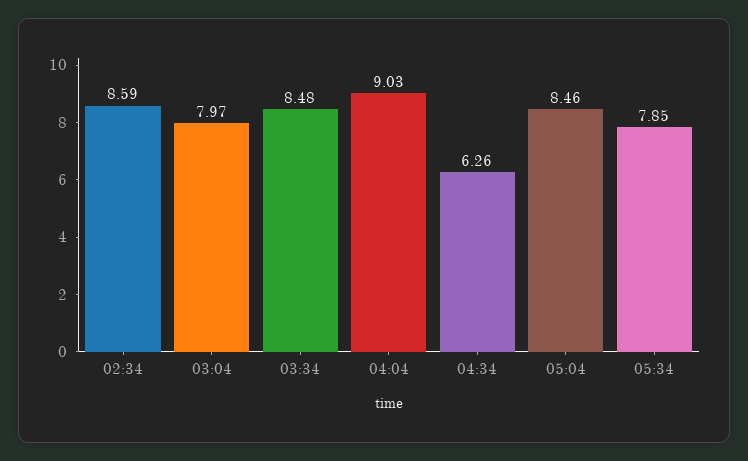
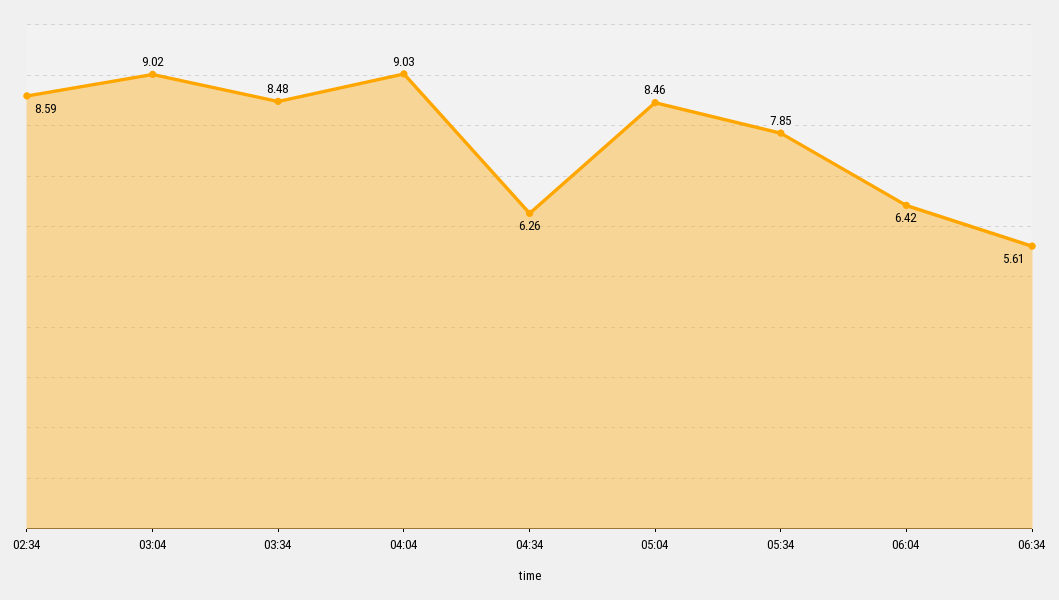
03:04: 7.97 -> 9.02
06:04: none -> 6.42
06:34: none -> 5.61

